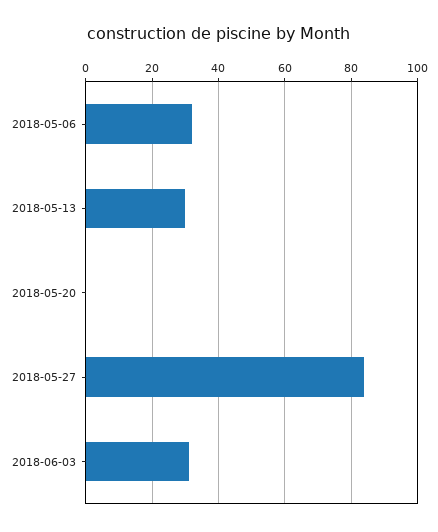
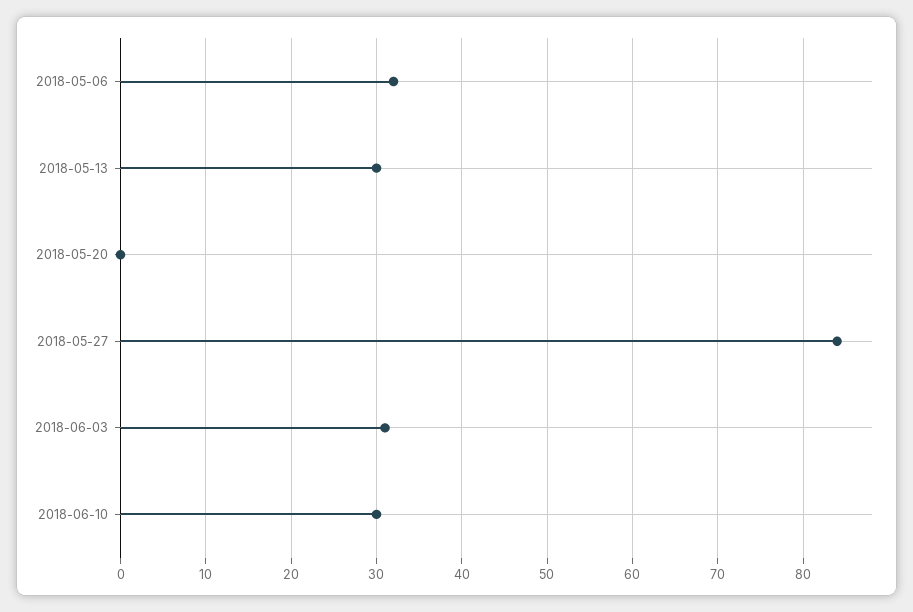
2018-06-10: none -> 30

